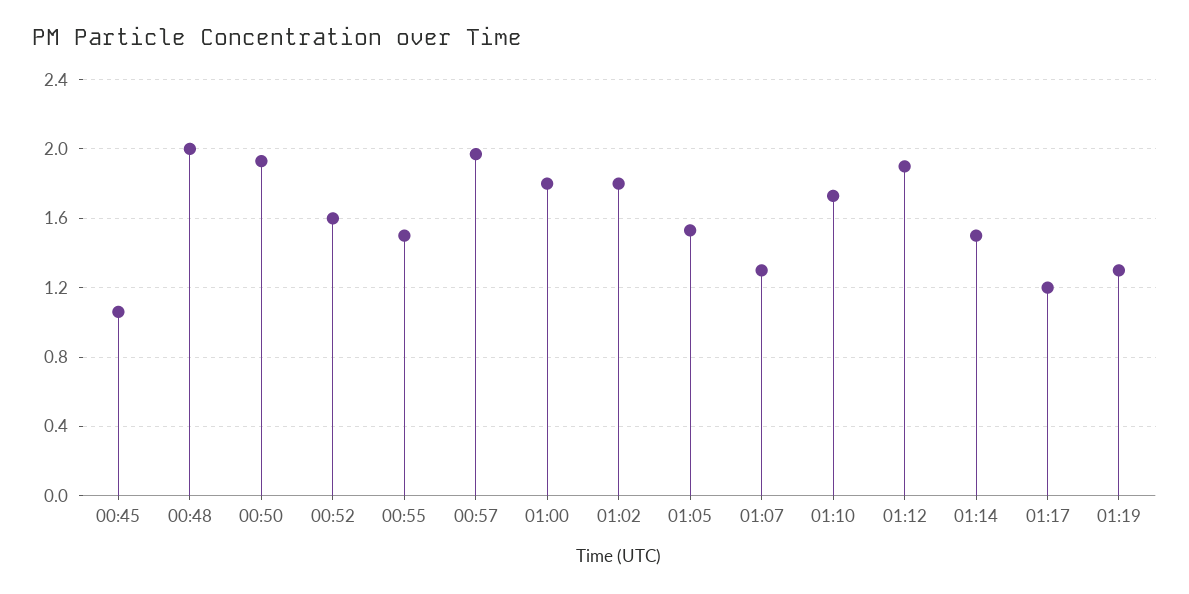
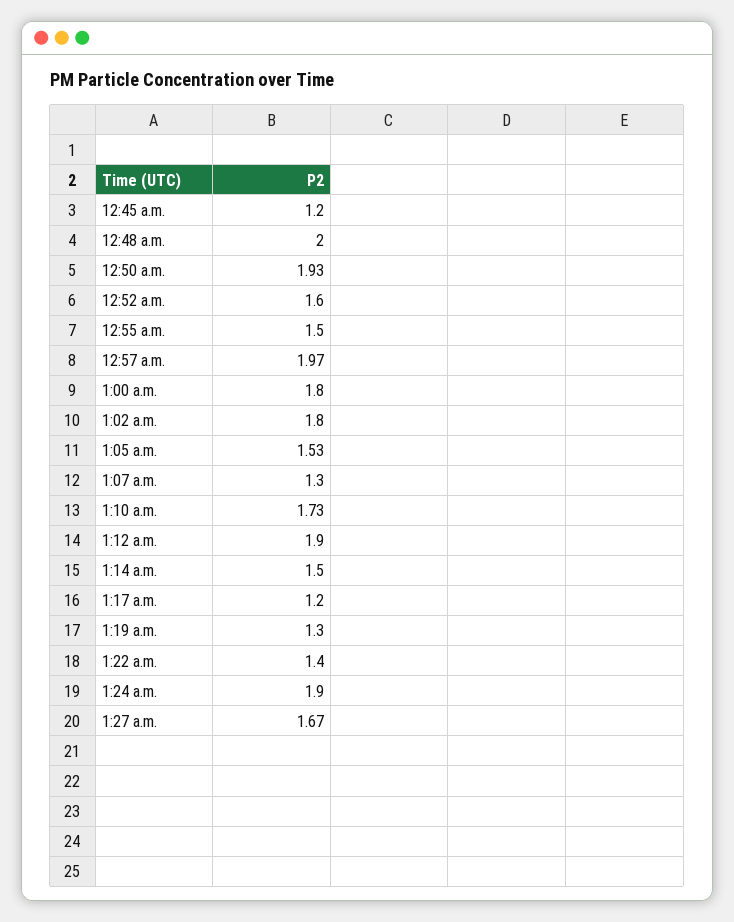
00:45: 1.05 -> 1.2
1:22 a.m.: none -> 1.4
1:24 a.m.: none -> 1.9
1:27 a.m.: none -> 1.67

